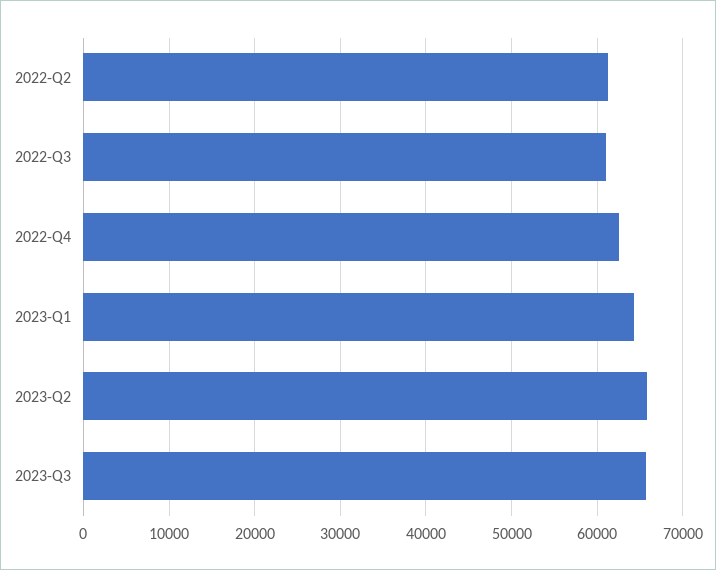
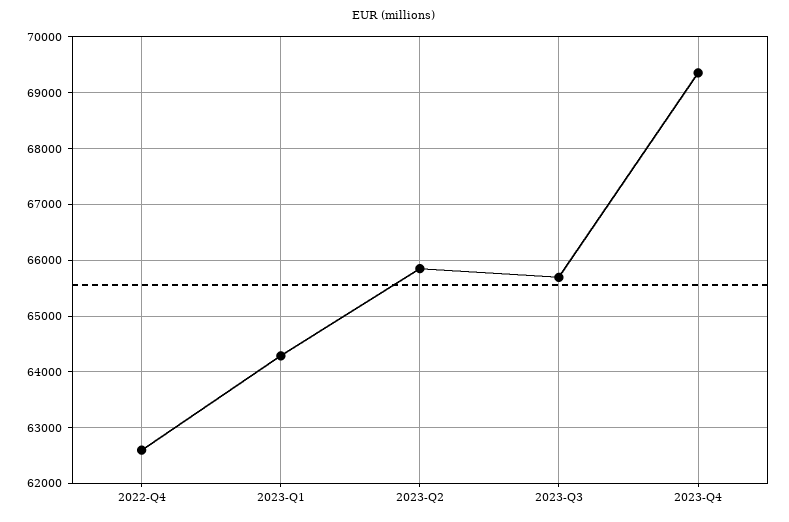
2022-Q2: 61000 -> none
2022-Q3: 61000 -> none
2023-Q4: none -> 69400

